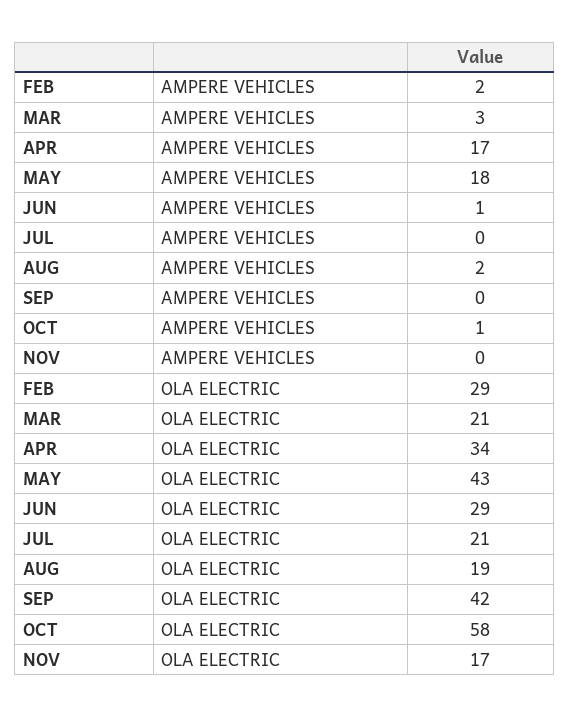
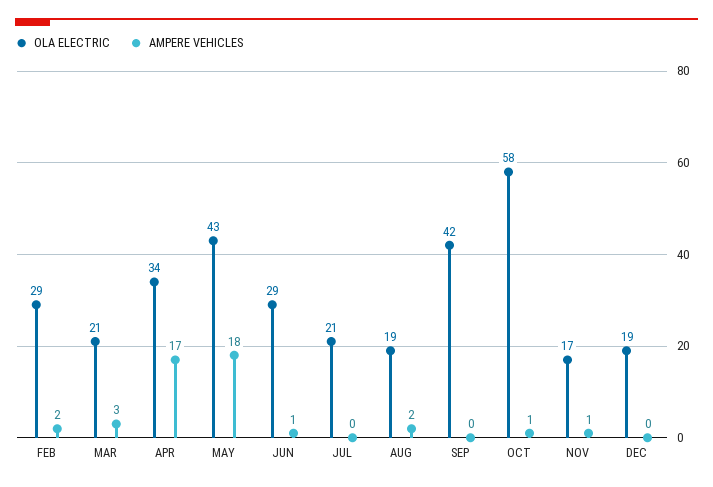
AMPERE VEHICLES, NOV: 0 -> 1
OLA ELECTRIC, DEC: none -> 19
AMPERE VEHICLES, DEC: none -> 0

